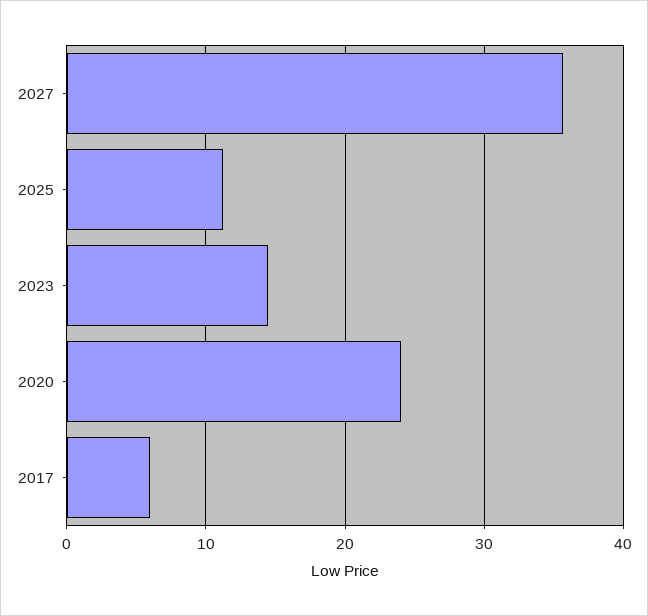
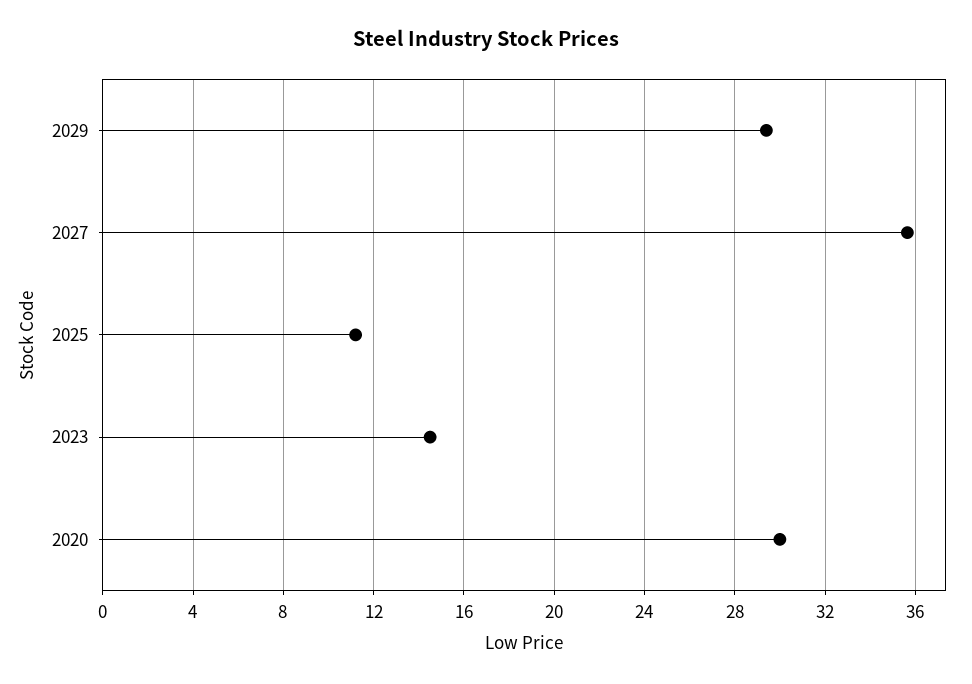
2020: 24 -> 30
2017: 6 -> none
2029: none -> 29.5

